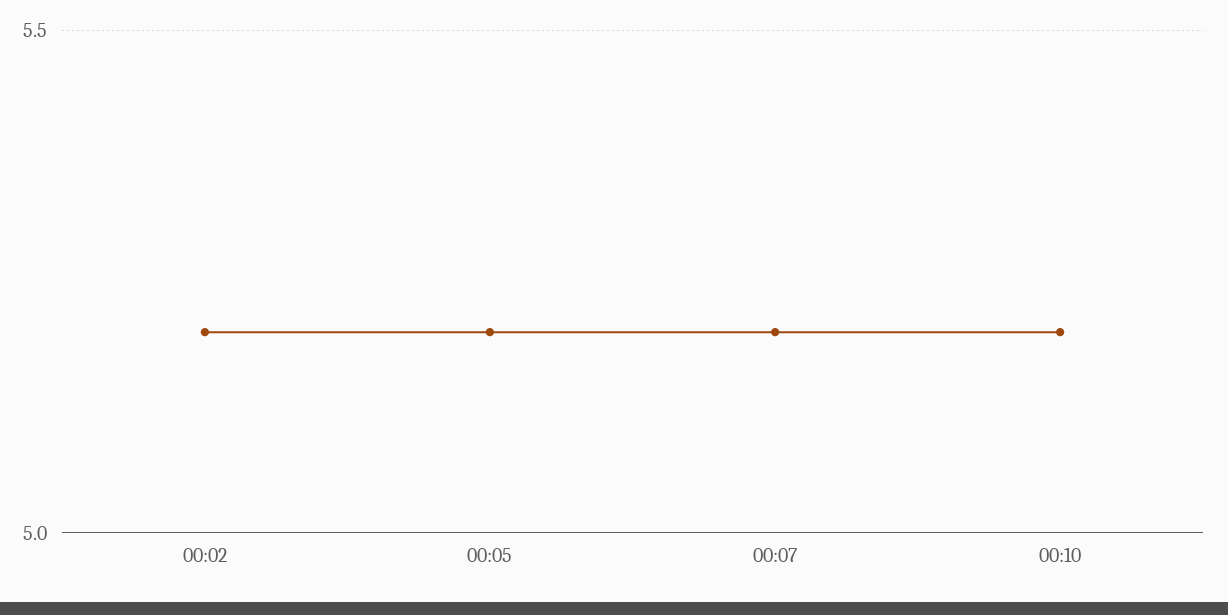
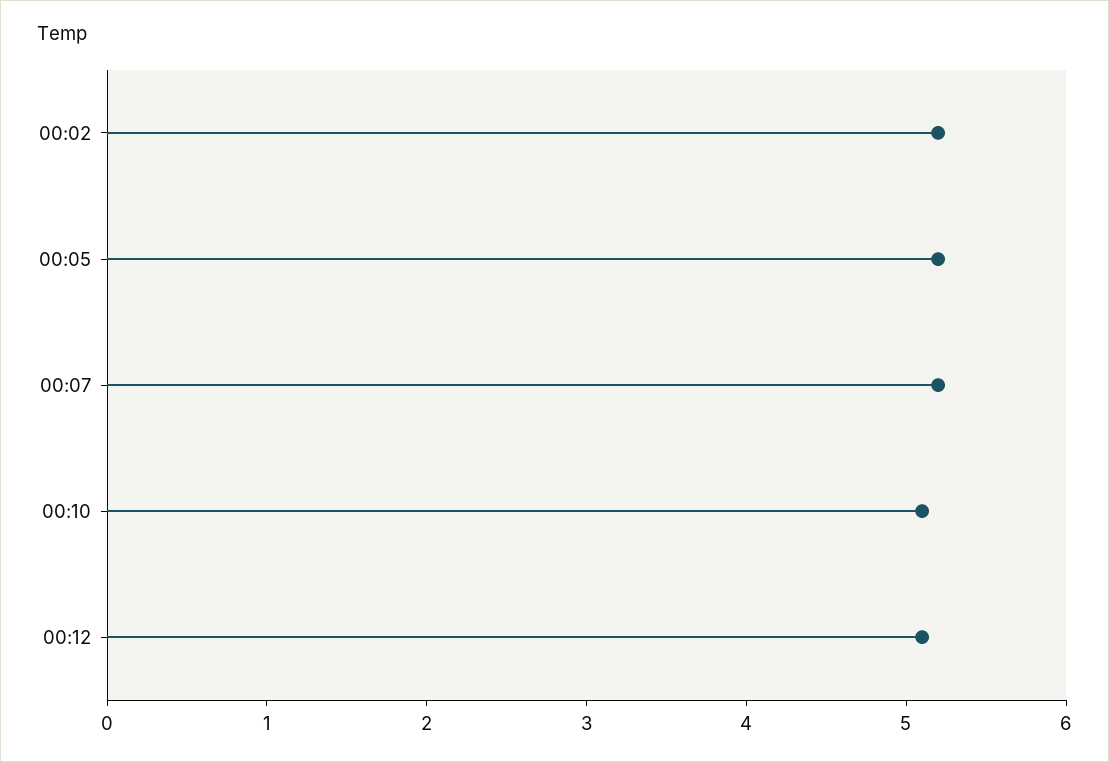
00:10: 5.2 -> 5.1
00:12: none -> 5.1

